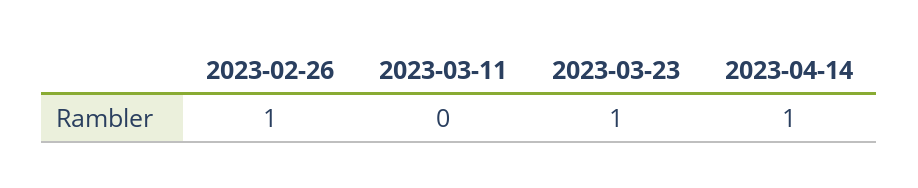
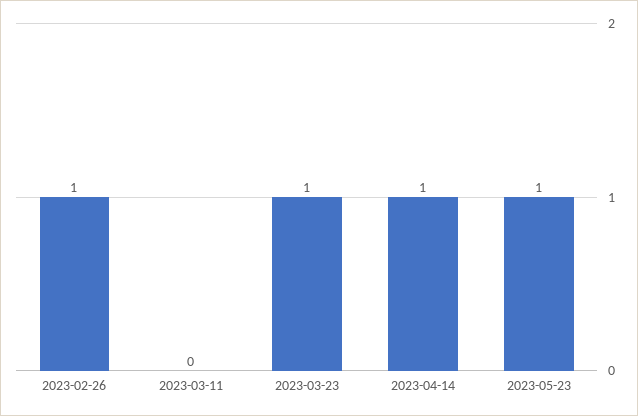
2023-05-23: none -> 1

